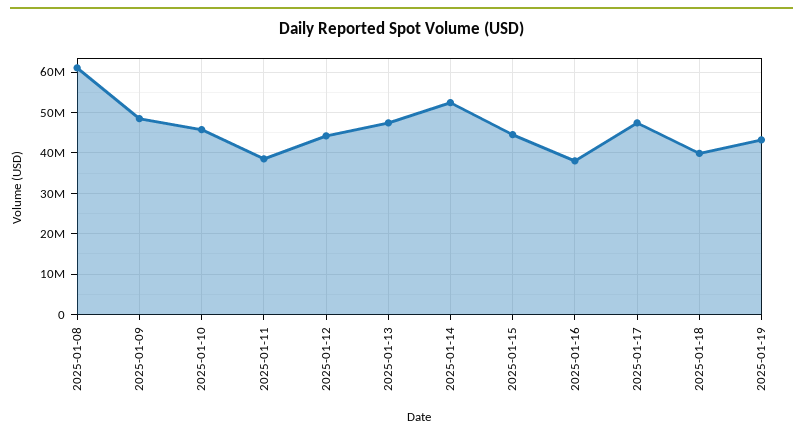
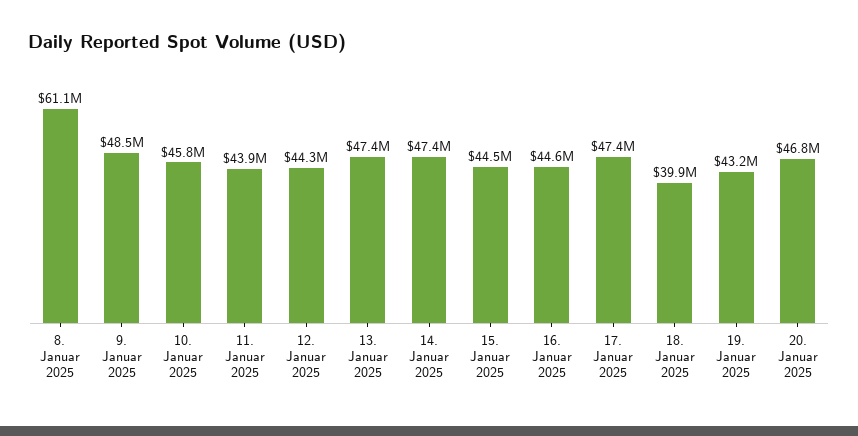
2025-01-11: 38000000 -> 43900000
2025-01-14: 52000000 -> 47400000
2025-01-16: 38000000 -> 44600000
20. Januar 2025: none -> 46800000

